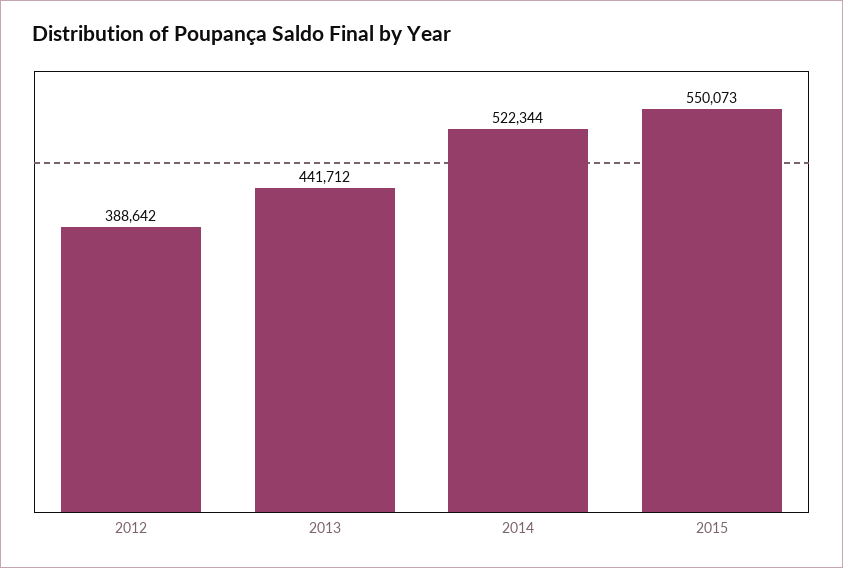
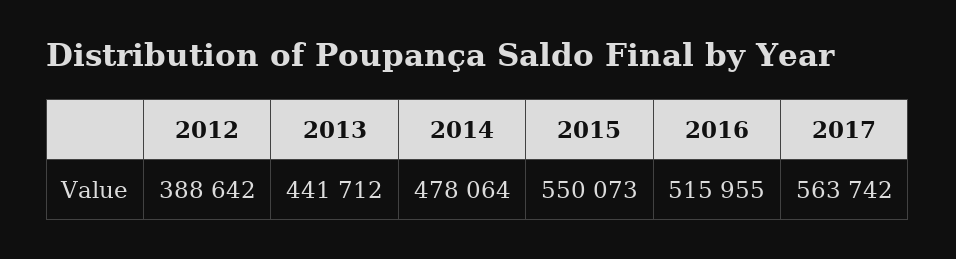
2014: 522344 -> 478064
2016: none -> 515955
2017: none -> 563742

